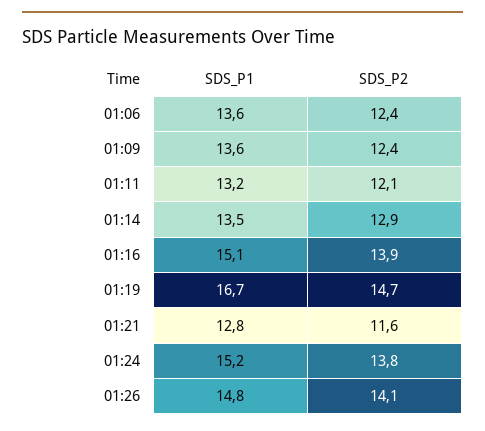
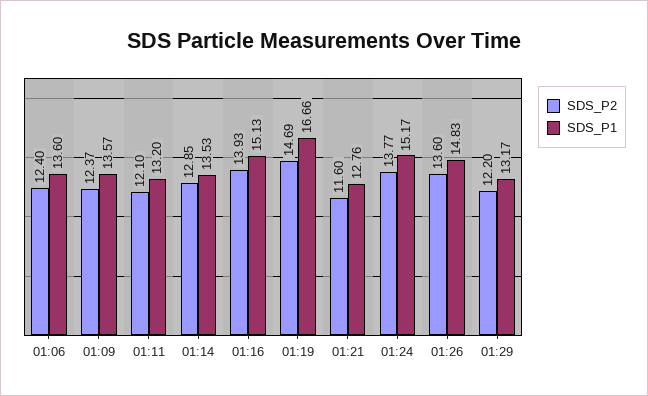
SDS_P2, 01:26: 14.1 -> 13.6
SDS_P2, 01:29: none -> 12.2
SDS_P1, 01:29: none -> 13.17

